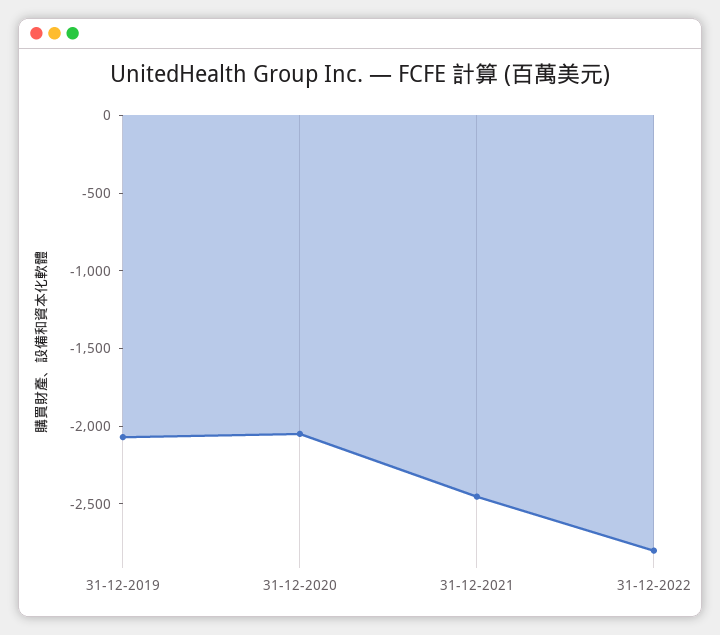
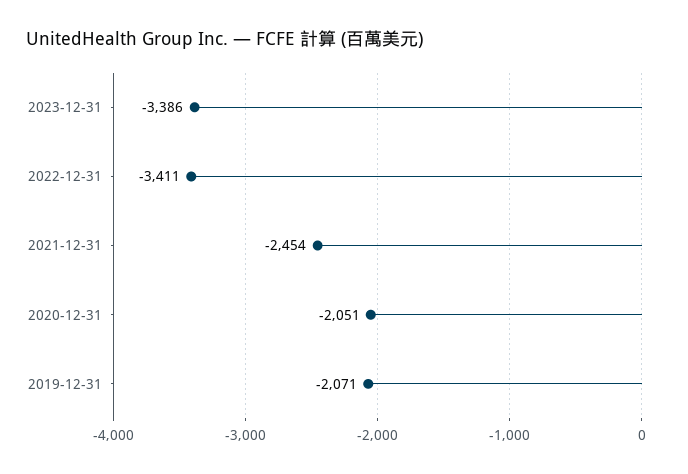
31-12-2022: -2800 -> -3411
2023-12-31: none -> -3386

